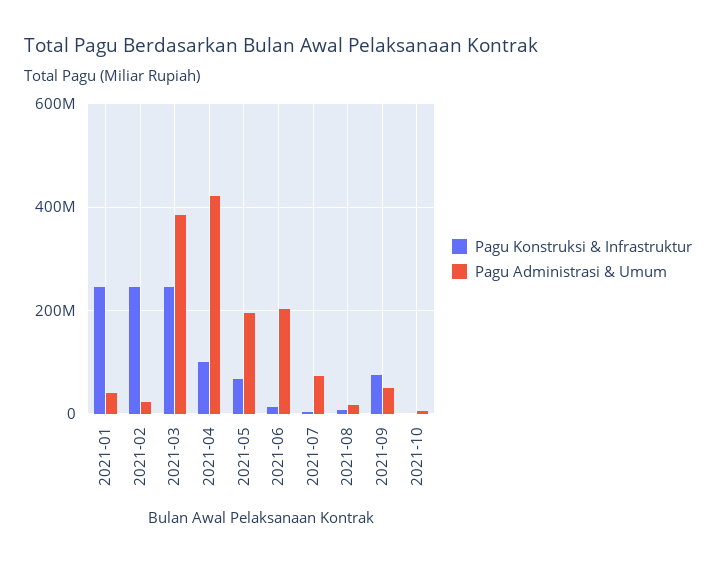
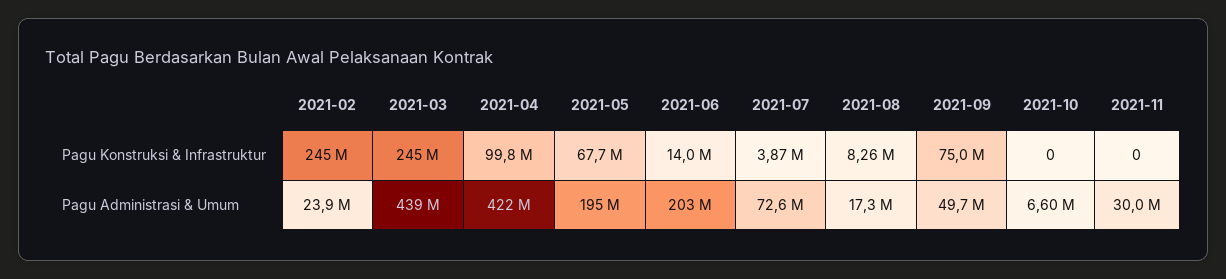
Pagu Konstruksi & Infrastruktur, 2021-01: 240000000 -> none
Pagu Administrasi & Umum, 2021-01: 40000000 -> none
Pagu Administrasi & Umum, 2021-03: 380000000 -> 439000000
Pagu Konstruksi & Infrastruktur, 2021-11: none -> 0
Pagu Administrasi & Umum, 2021-11: none -> 30000000

